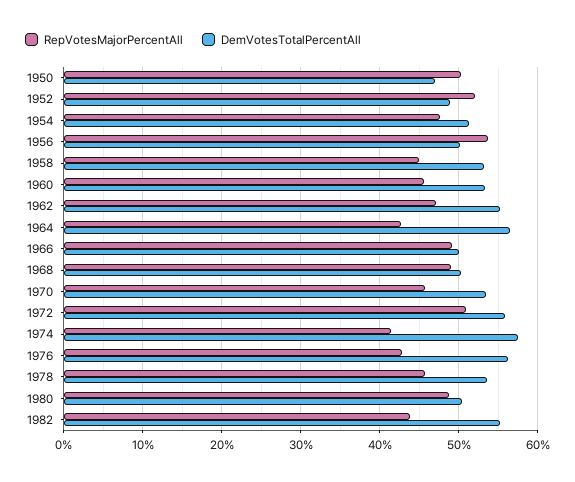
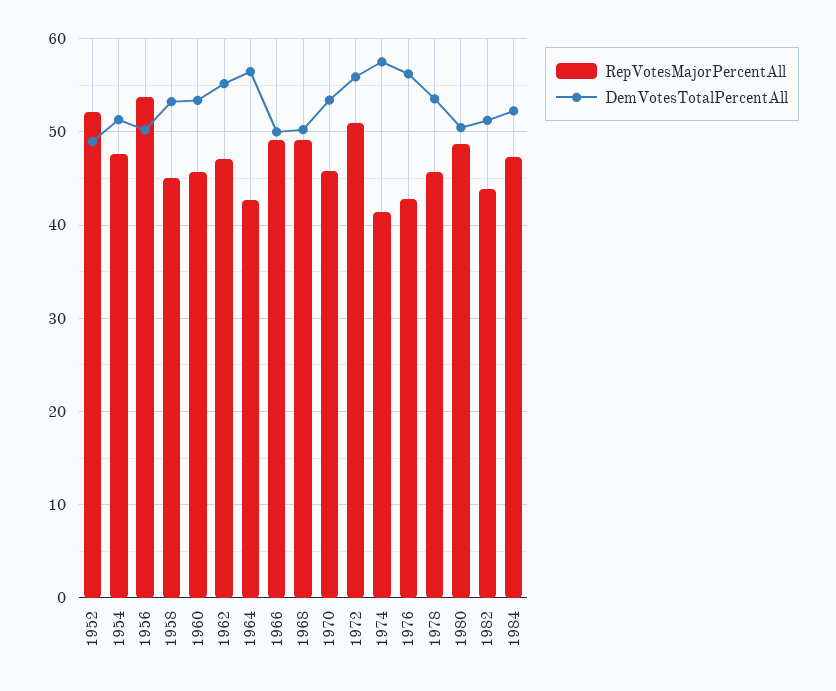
RepVotesMajorPercentAll, 1950: 50 -> none
DemVotesTotalPercentAll, 1950: 47 -> none
DemVotesTotalPercentAll, 1982: 55 -> 51
RepVotesMajorPercentAll, 1984: none -> 47
DemVotesTotalPercentAll, 1984: none -> 52

